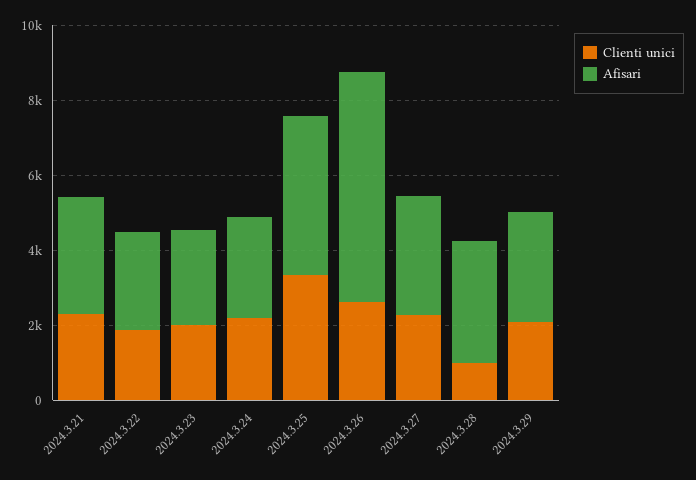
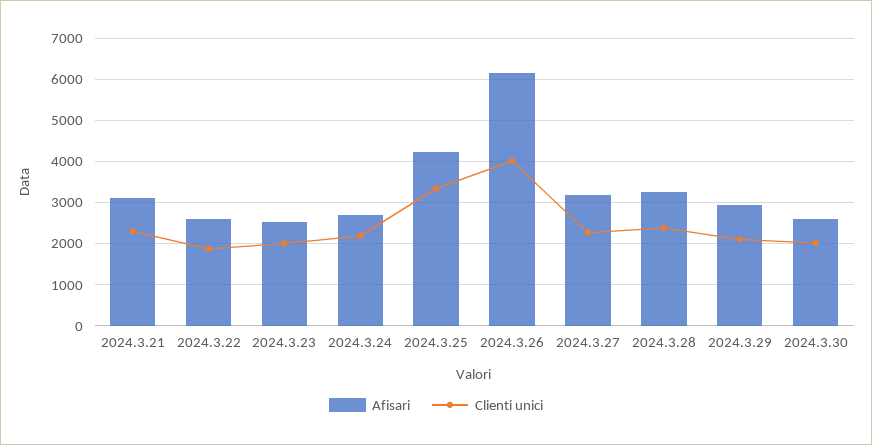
Clienti unici, 2024.3.26: 2500 -> 4000
Clienti unici, 2024.3.28: 1000 -> 2400
Afisari, 2024.3.30: none -> 2600
Clienti unici, 2024.3.30: none -> 2000

